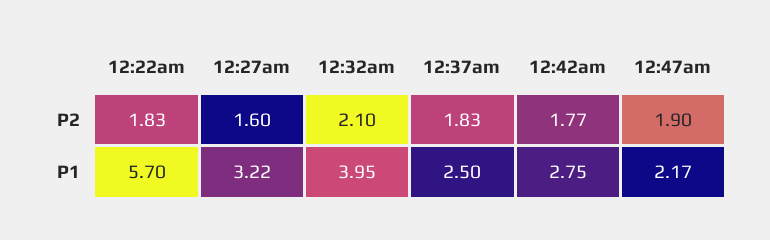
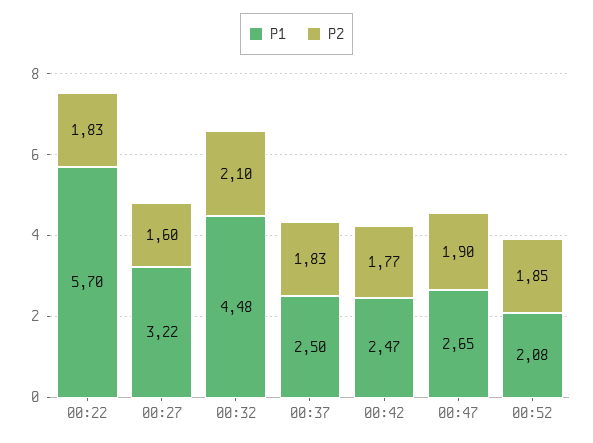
P1, 12:32am: 3.95 -> 4.48
P1, 12:42am: 2.75 -> 2.47
P1, 12:47am: 2.17 -> 2.65
P1, 00:52: none -> 2.08
P2, 00:52: none -> 1.85

